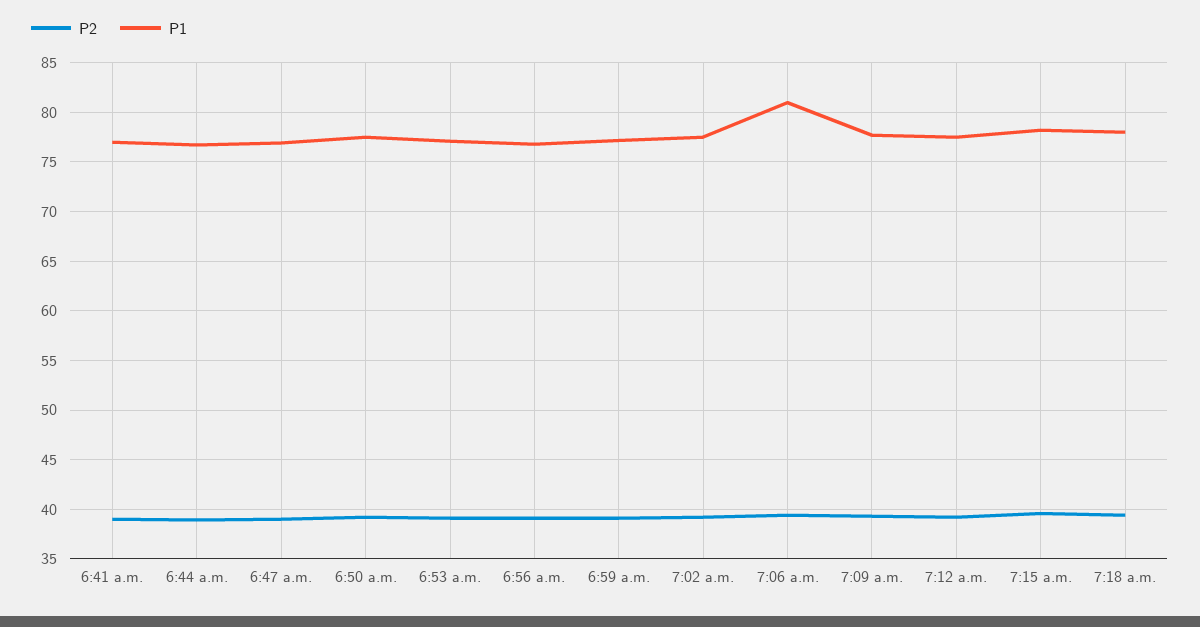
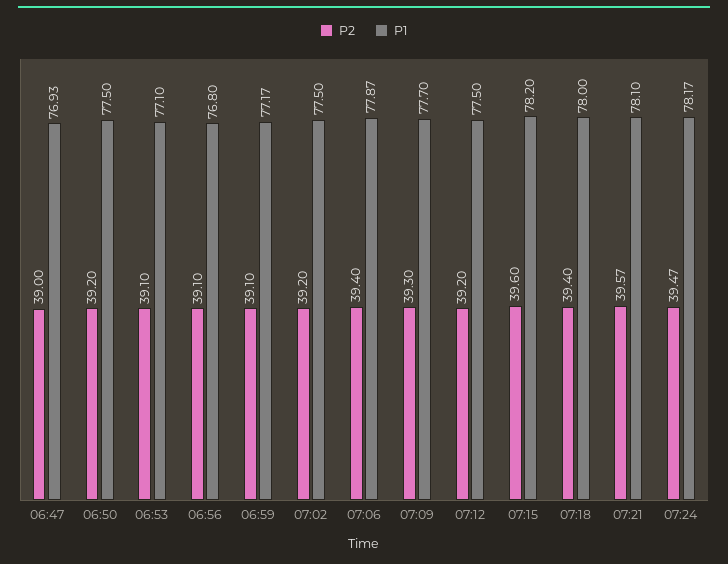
P2, 6:41 a.m.: 39 -> none
P1, 6:41 a.m.: 77 -> none
P2, 6:44 a.m.: 39 -> none
P1, 6:44 a.m.: 77 -> none
P1, 7:06 a.m.: 81 -> 77.87
P2, 07:21: none -> 39.57
P1, 07:21: none -> 78.1
P2, 07:24: none -> 39.47
P1, 07:24: none -> 78.17

